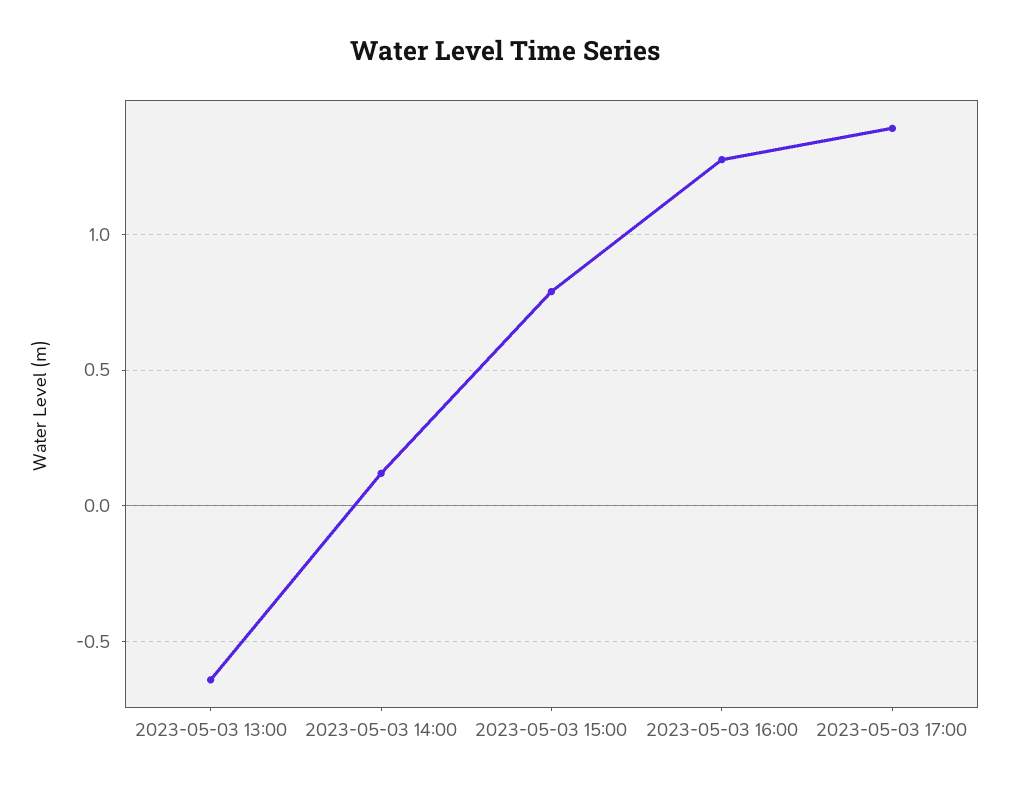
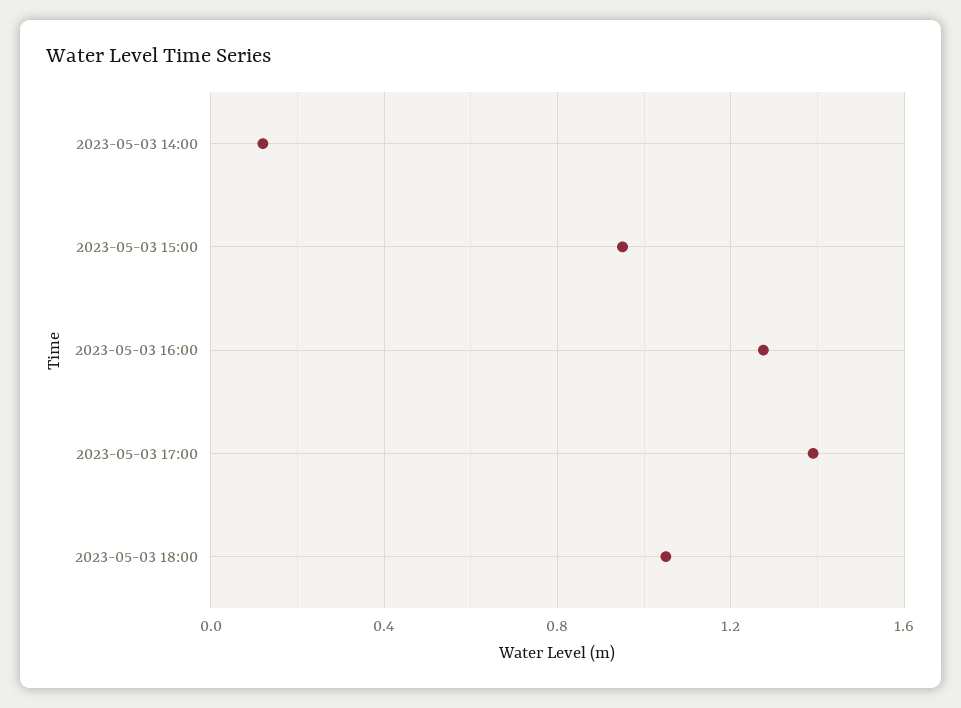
2023-05-03 13:00: -0.65 -> none
2023-05-03 15:00: 0.8 -> 0.95
2023-05-03 18:00: none -> 1.05

